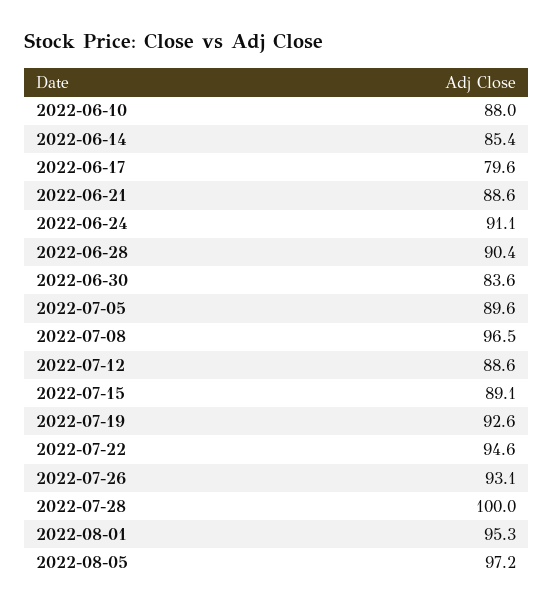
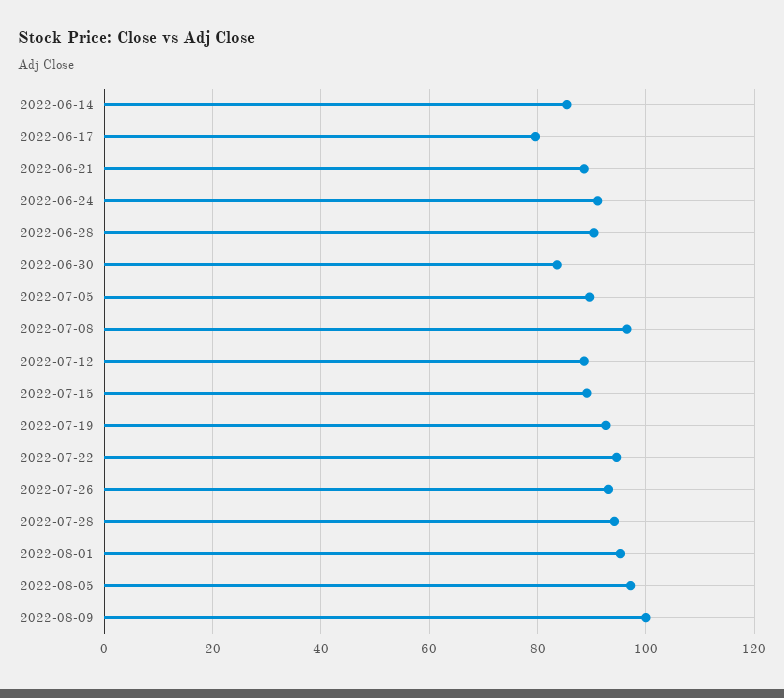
2022-06-10: 88 -> none
2022-07-28: 100 -> 94
2022-08-09: none -> 100

